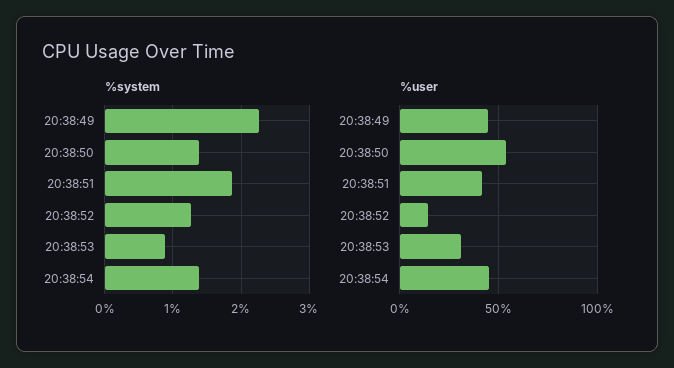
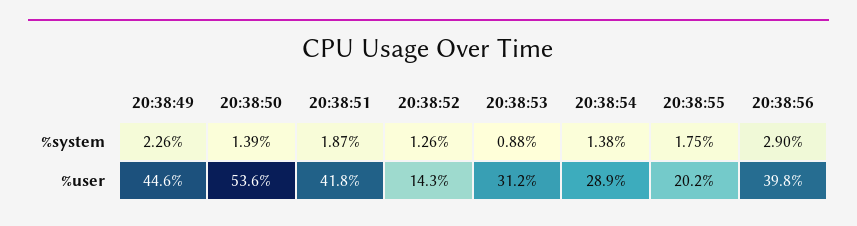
%user, 20:38:54: 45 -> 28.9
%system, 20:38:55: none -> 1.75
%system, 20:38:56: none -> 2.9
%user, 20:38:55: none -> 20.2
%user, 20:38:56: none -> 39.8

